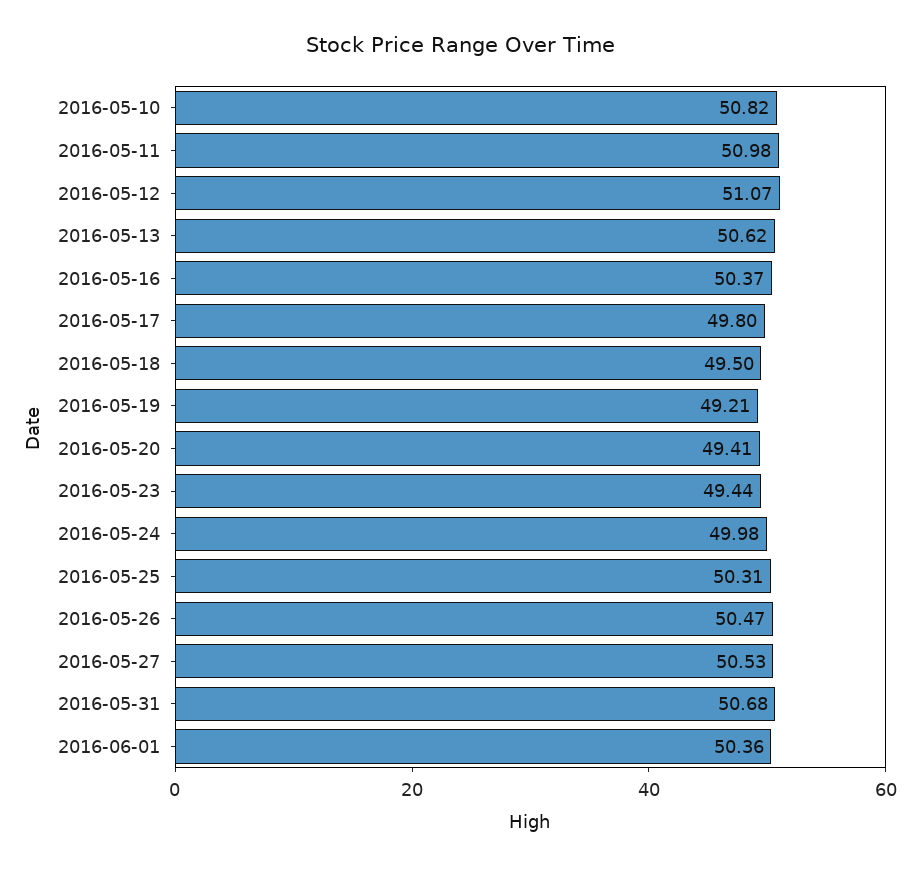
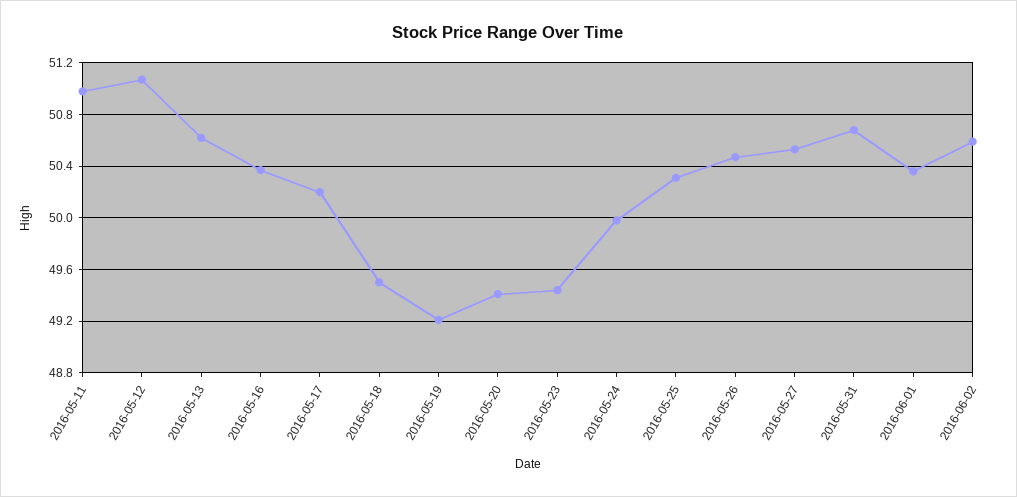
2016-05-10: 50.82 -> none
2016-05-17: 49.8 -> 50.2
2016-06-02: none -> 50.6

